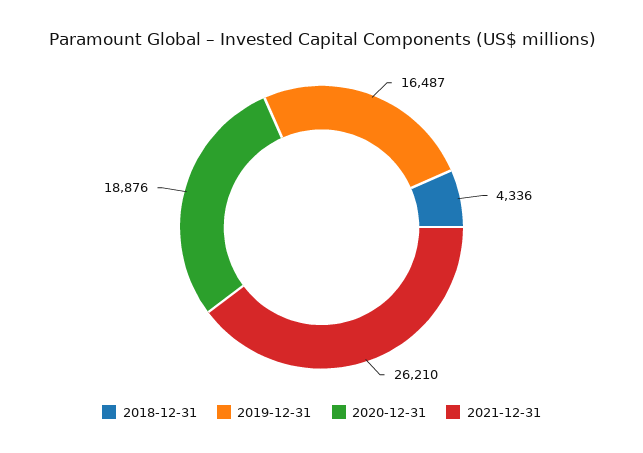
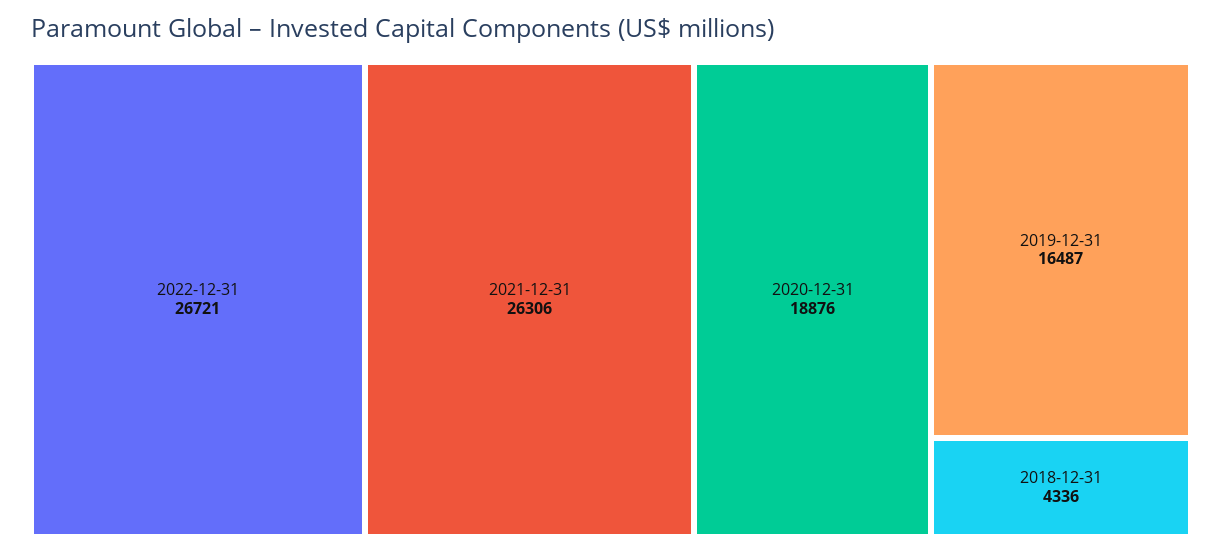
2021-12-31: 26210 -> 26306
2022-12-31: none -> 26721

